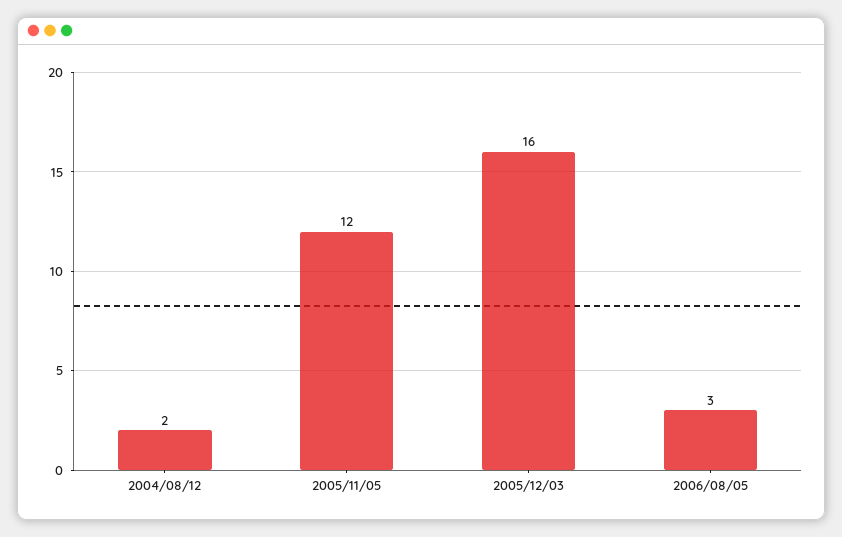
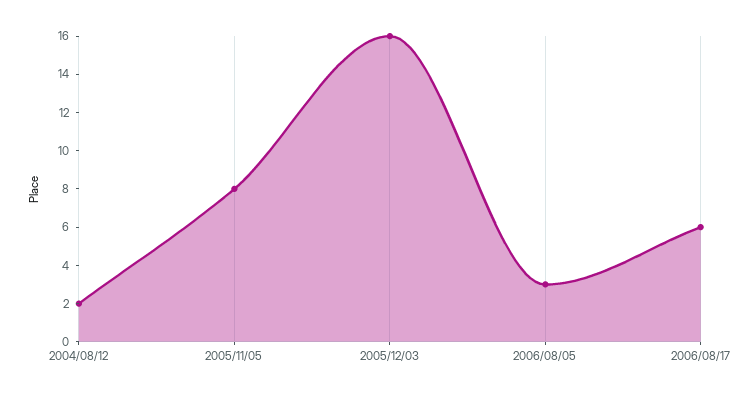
2005/11/05: 12 -> 8
2006/08/17: none -> 6

